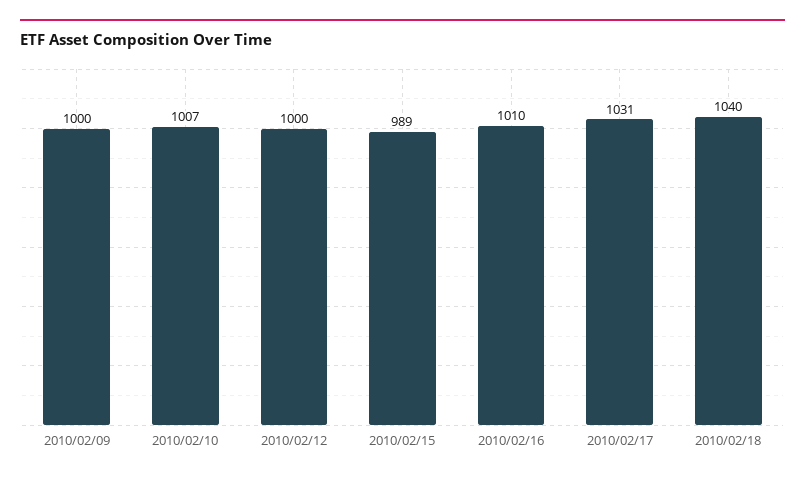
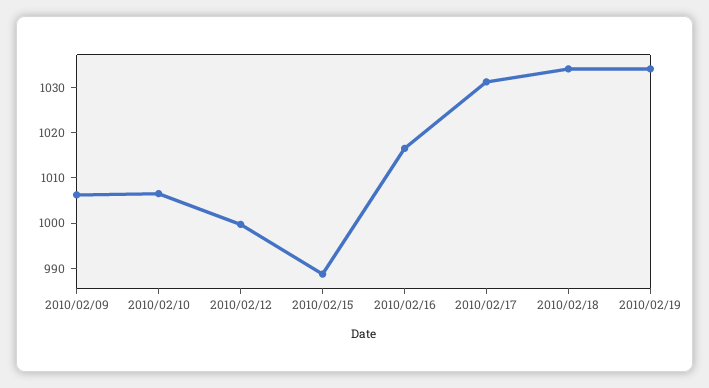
2010/02/09: 1000 -> 1006
2010/02/16: 1010 -> 1016
2010/02/18: 1040 -> 1034
2010/02/19: none -> 1034

